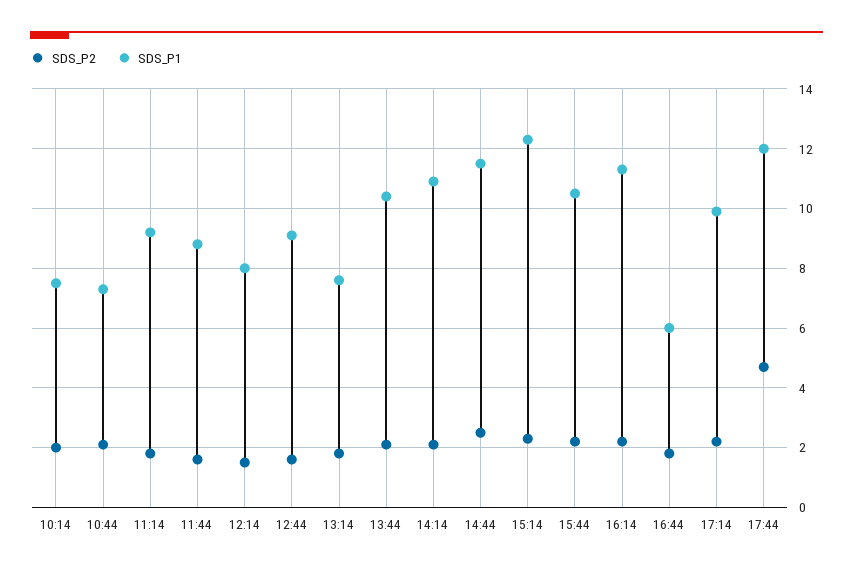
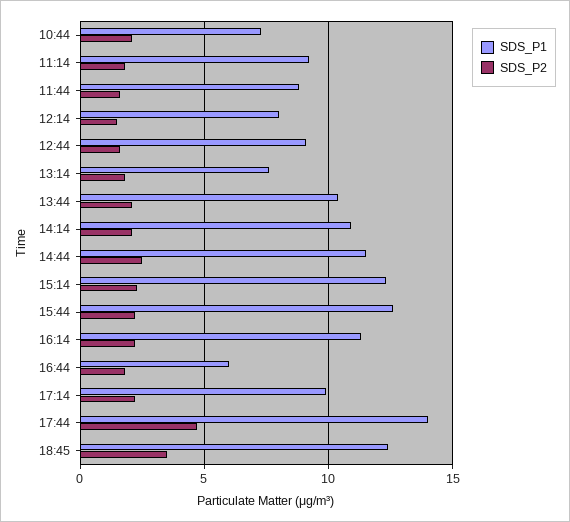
SDS_P2, 10:14: 2 -> none
SDS_P1, 10:14: 7.5 -> none
SDS_P1, 15:44: 10.5 -> 12.5
SDS_P1, 17:44: 12 -> 14
SDS_P1, 18:45: none -> 12.5
SDS_P2, 18:45: none -> 3.5

